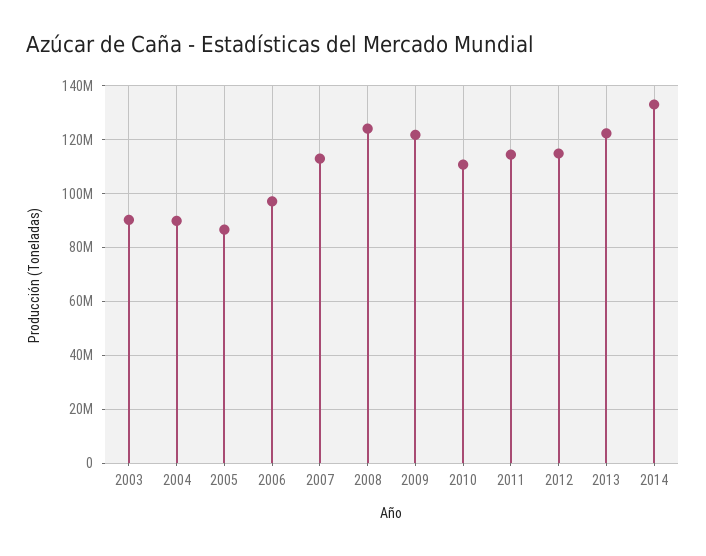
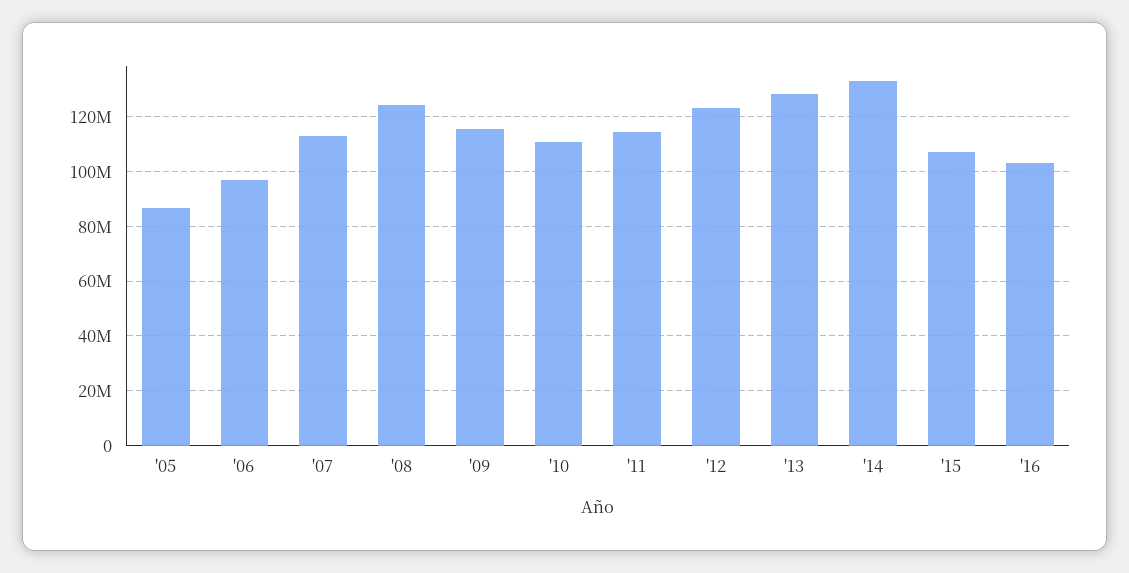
2003: 90000000 -> none
2004: 90000000 -> none
2009: 122500000 -> 115000000
2012: 115000000 -> 122500000
2013: 122500000 -> 127500000
'15: none -> 107500000
'16: none -> 102500000

